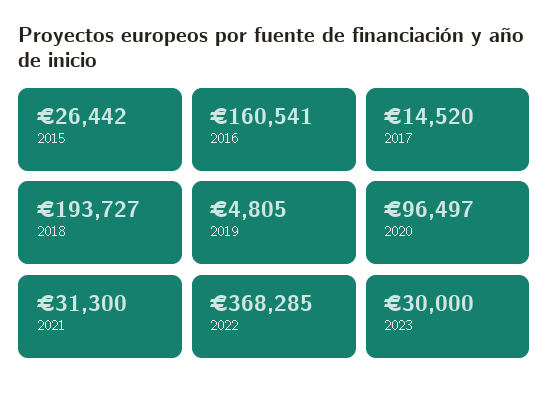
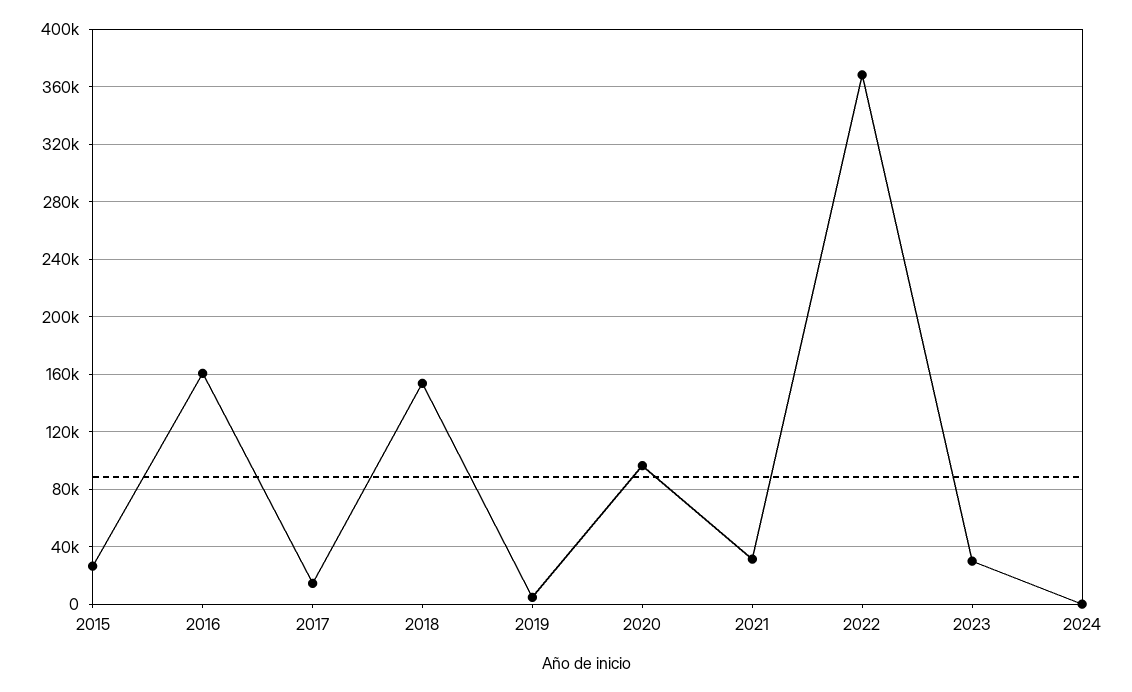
2018: 193727 -> 155000
2024: none -> 0

